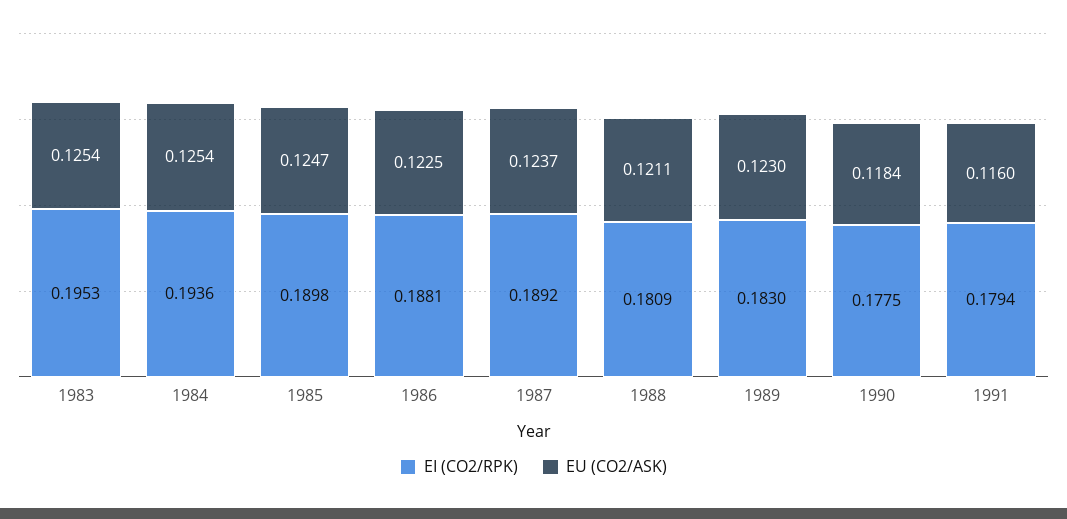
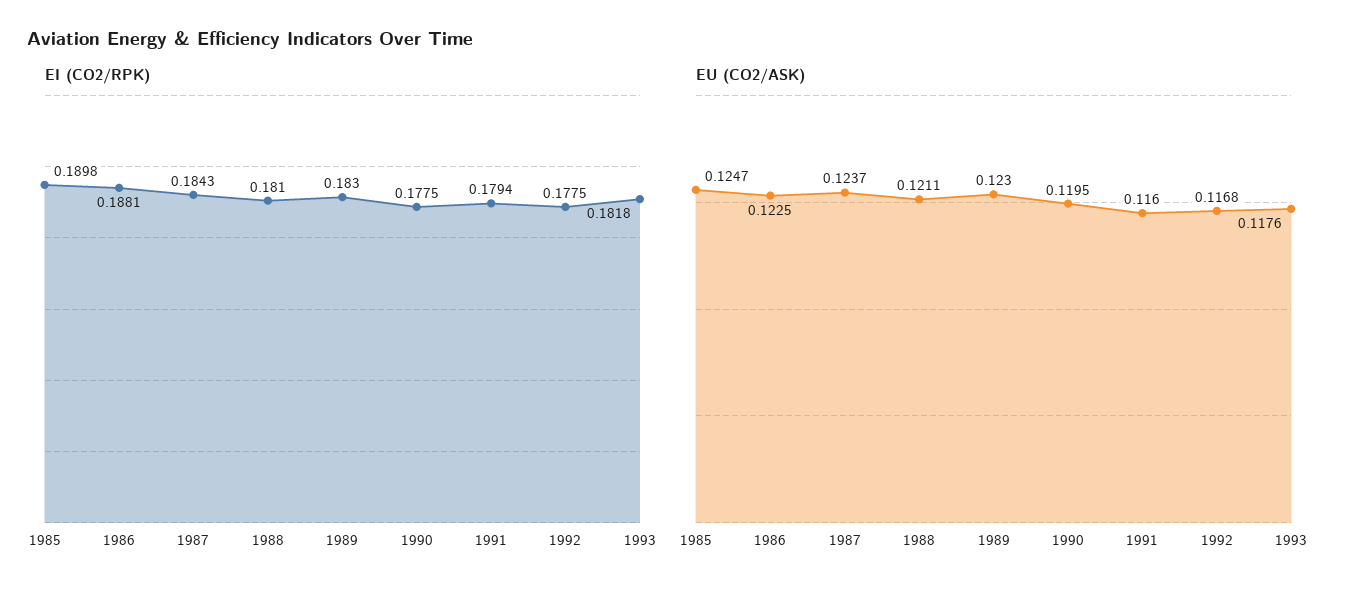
EI (CO2/RPK), 1983: 0.1953 -> none
EU (CO2/ASK), 1983: 0.1254 -> none
EI (CO2/RPK), 1984: 0.1936 -> none
EU (CO2/ASK), 1984: 0.1254 -> none
EI (CO2/RPK), 1987: 0.1892 -> 0.1843
EI (CO2/RPK), 1988: 0.1809 -> 0.181
EU (CO2/ASK), 1990: 0.1184 -> 0.1195
EI (CO2/RPK), 1992: none -> 0.1775
EI (CO2/RPK), 1993: none -> 0.1818
EU (CO2/ASK), 1992: none -> 0.1168
EU (CO2/ASK), 1993: none -> 0.1176

